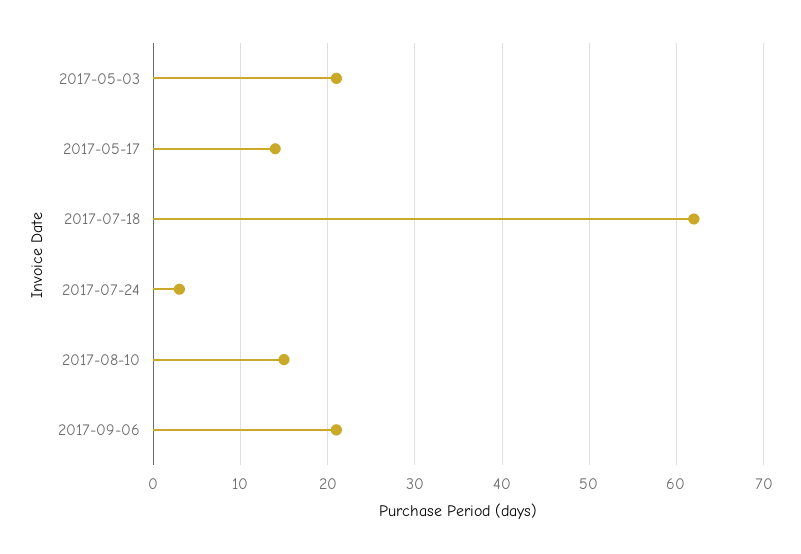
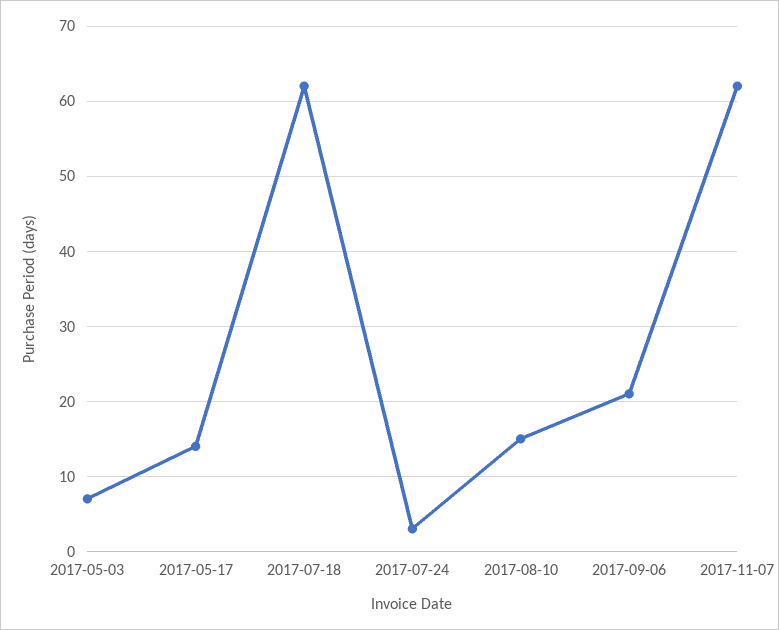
2017-05-03: 21 -> 7
2017-11-07: none -> 62

